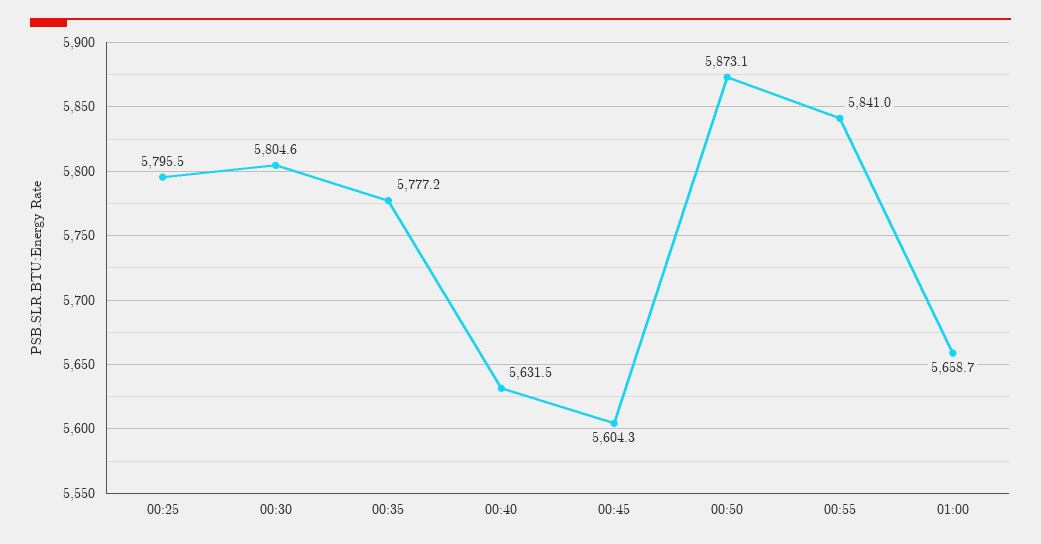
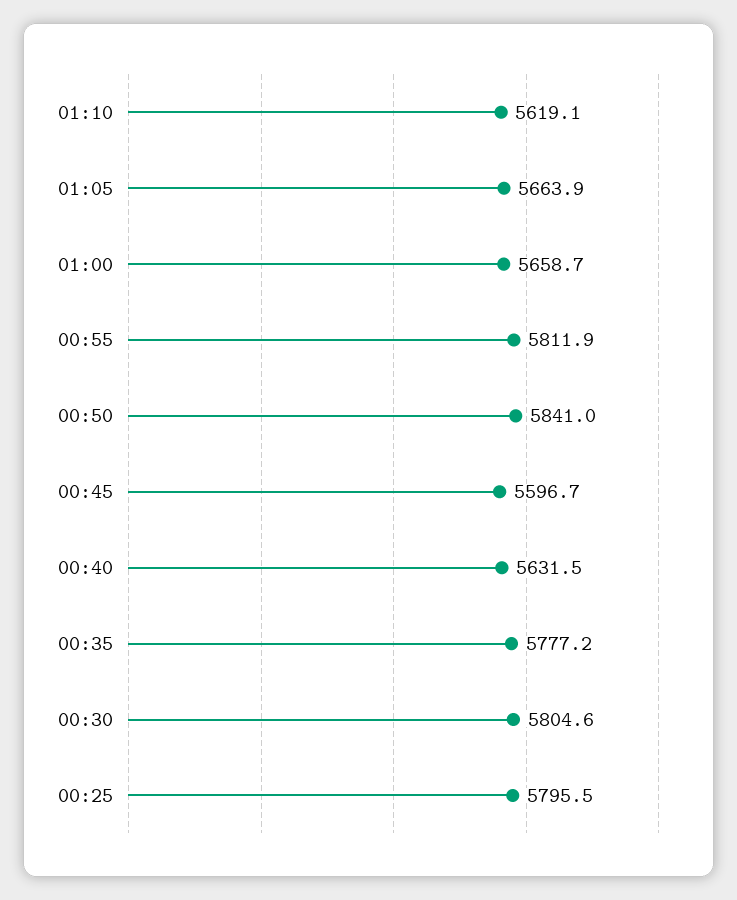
00:45: 5604.3 -> 5596.7
00:50: 5873.1 -> 5841
00:55: 5841 -> 5811.9
01:10: none -> 5619.1
01:05: none -> 5663.9

